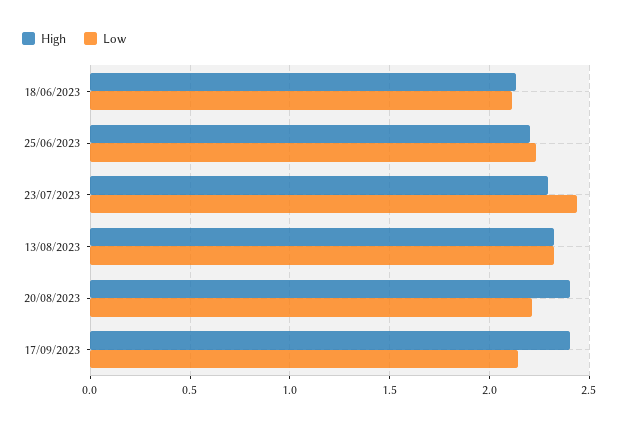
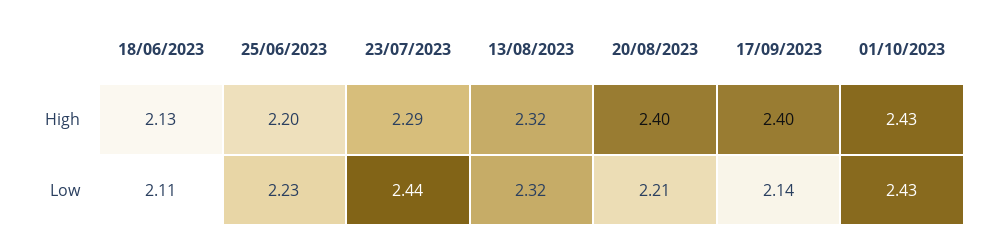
High, 01/10/2023: none -> 2.43
Low, 01/10/2023: none -> 2.43

